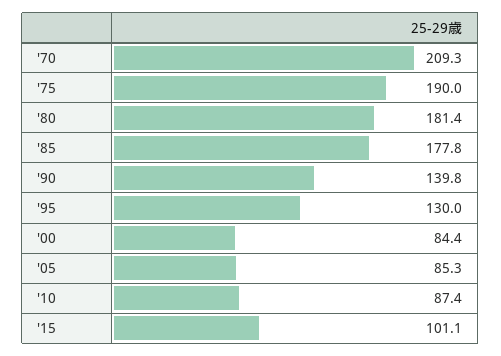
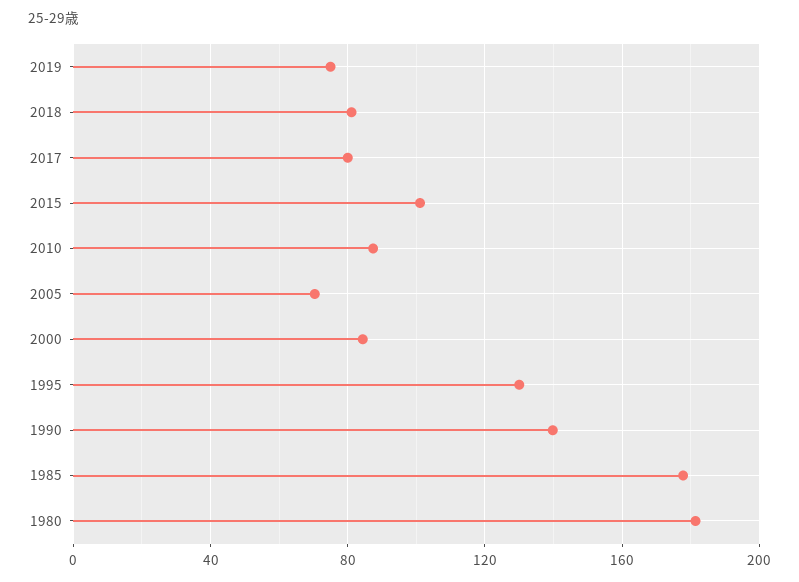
'70: 209.3 -> none
'75: 190 -> none
'05: 85.3 -> 70
2019: none -> 75
2018: none -> 80
2017: none -> 80

